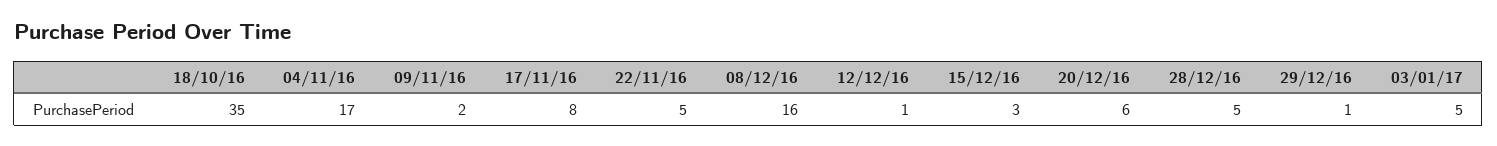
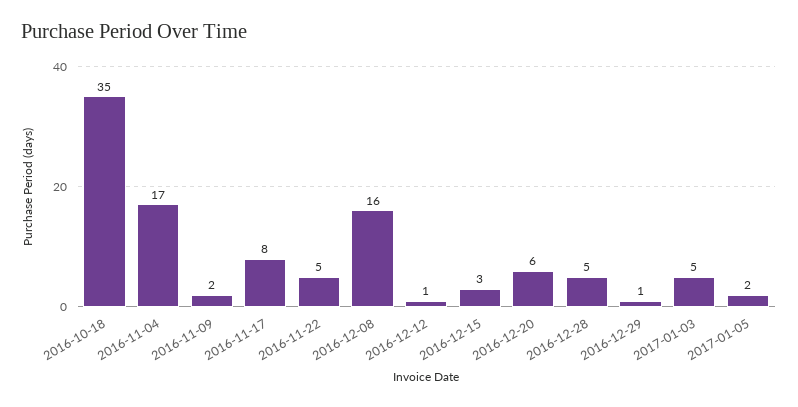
2017-01-05: none -> 2

